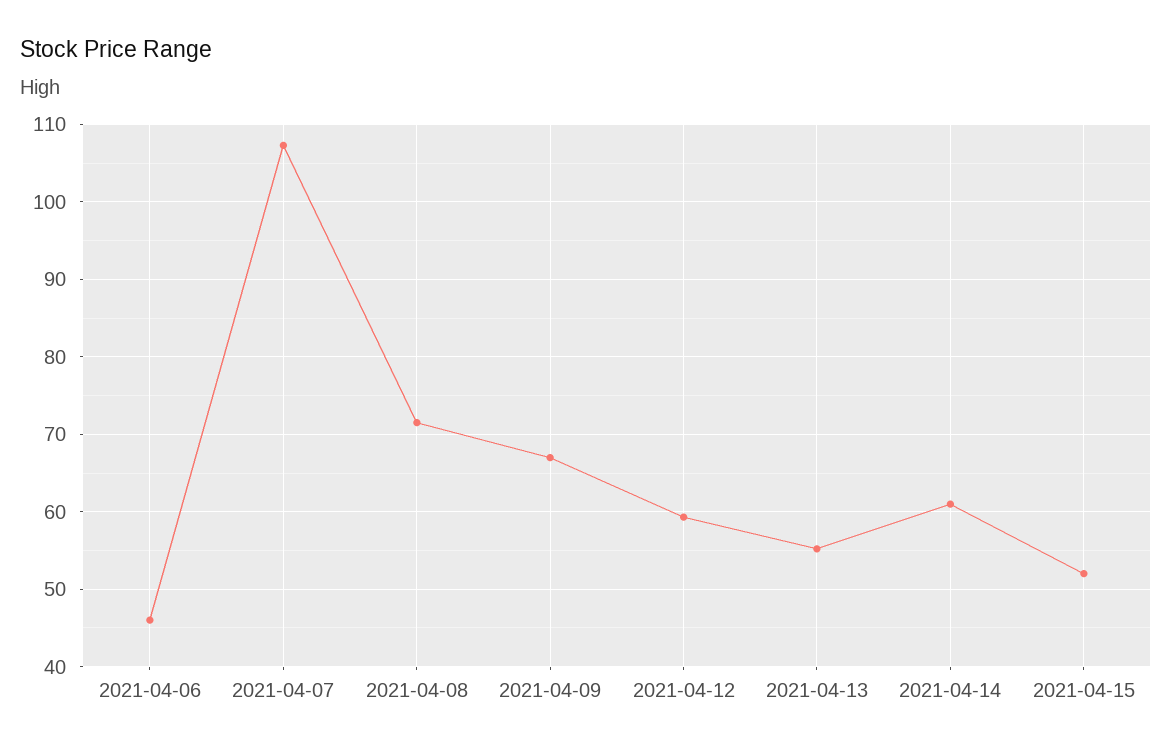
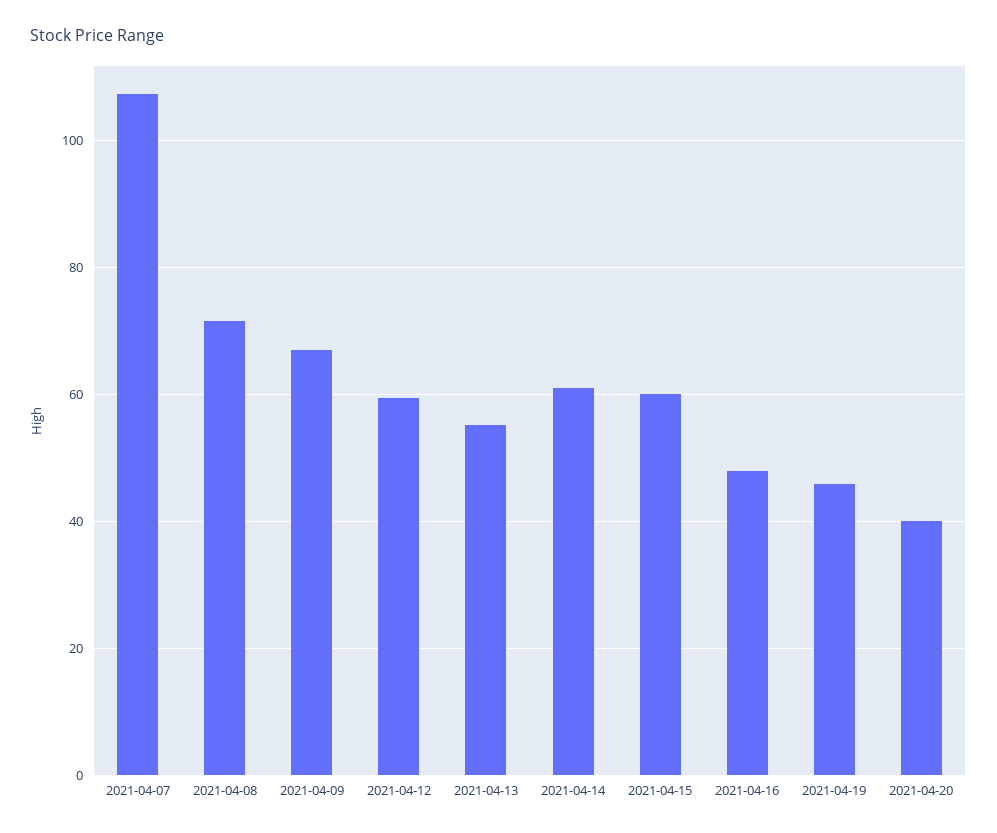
2021-04-06: 46 -> none
2021-04-15: 52 -> 60
2021-04-16: none -> 48
2021-04-19: none -> 46
2021-04-20: none -> 40

